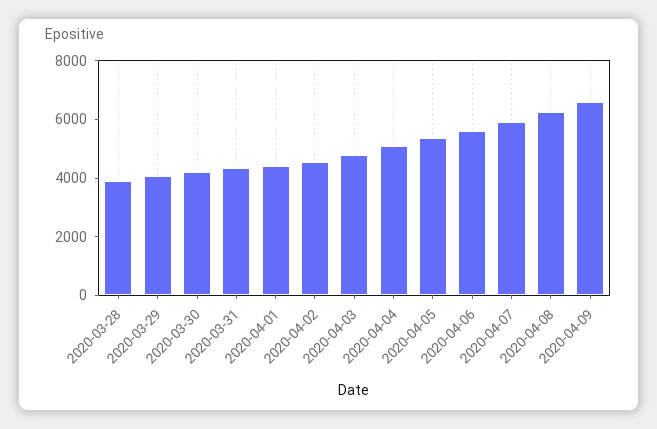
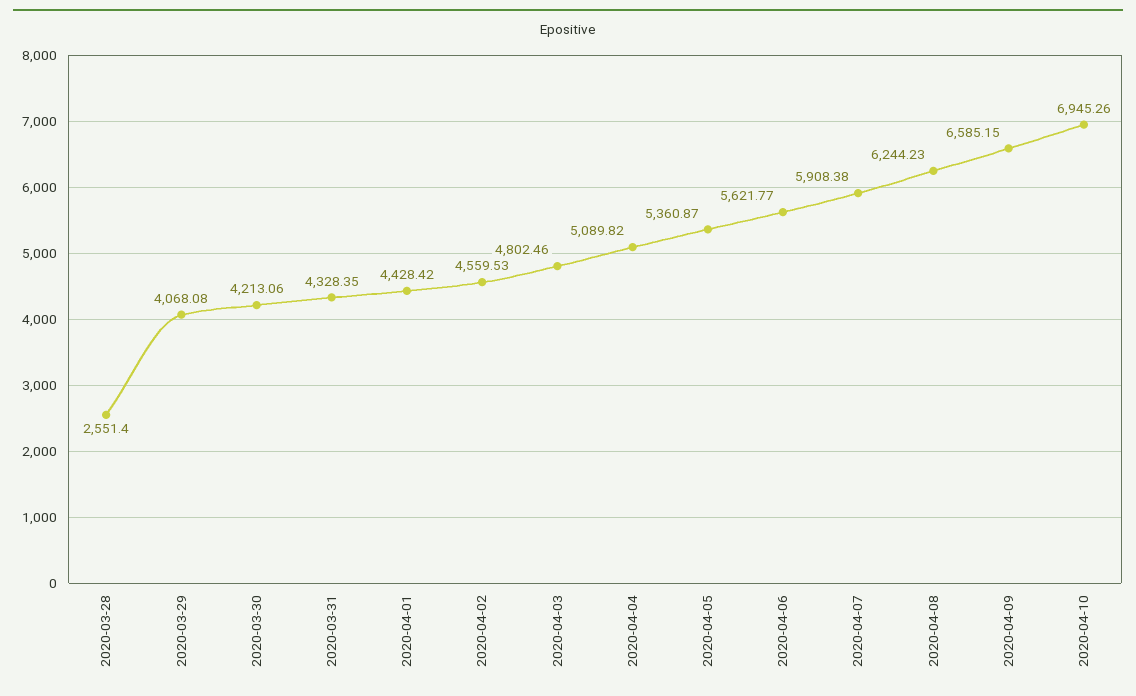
2020-03-28: 4000 -> 2551.4
2020-04-10: none -> 6945.26

